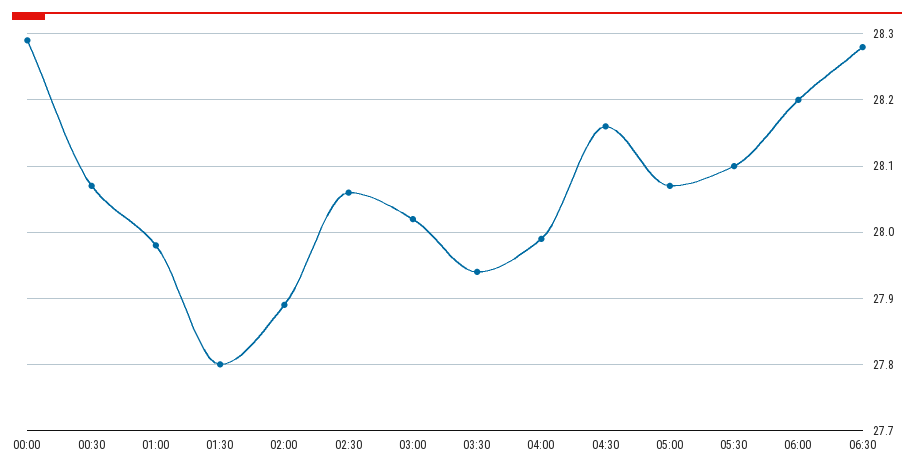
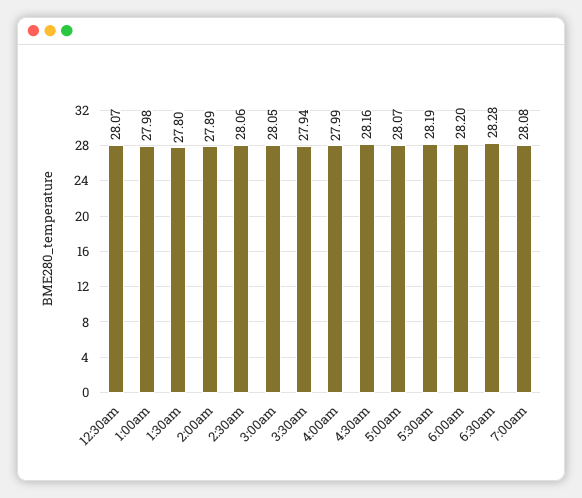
00:00: 28.29 -> none
03:00: 28.02 -> 28.05
05:30: 28.1 -> 28.19
7:00am: none -> 28.08

